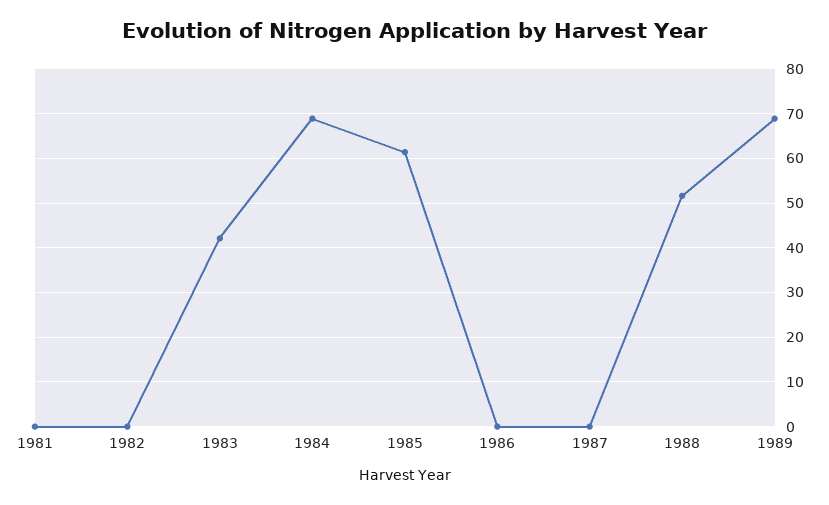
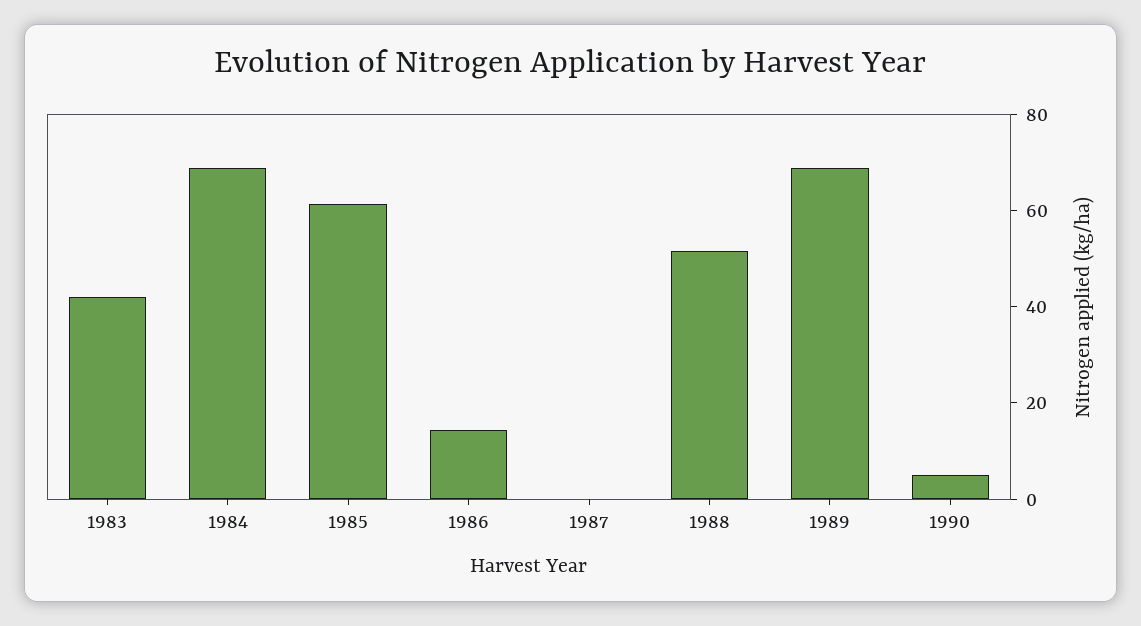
1981: 0 -> none
1982: 0 -> none
1986: 0 -> 15
1990: none -> 5

